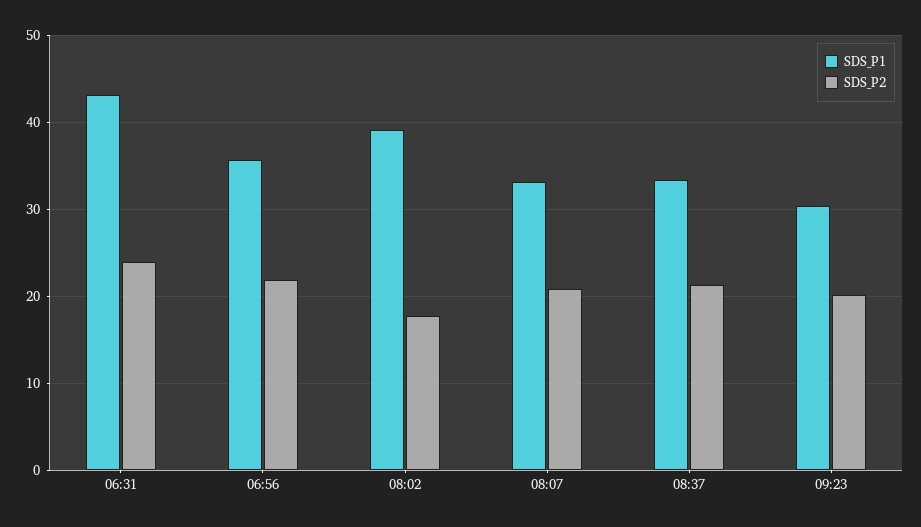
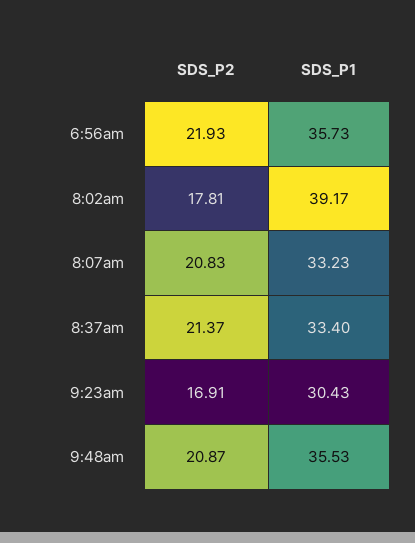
SDS_P1, 06:31: 43 -> none
SDS_P2, 06:31: 24 -> none
SDS_P2, 09:23: 20 -> 16.91
SDS_P2, 9:48am: none -> 20.87
SDS_P1, 9:48am: none -> 35.53

